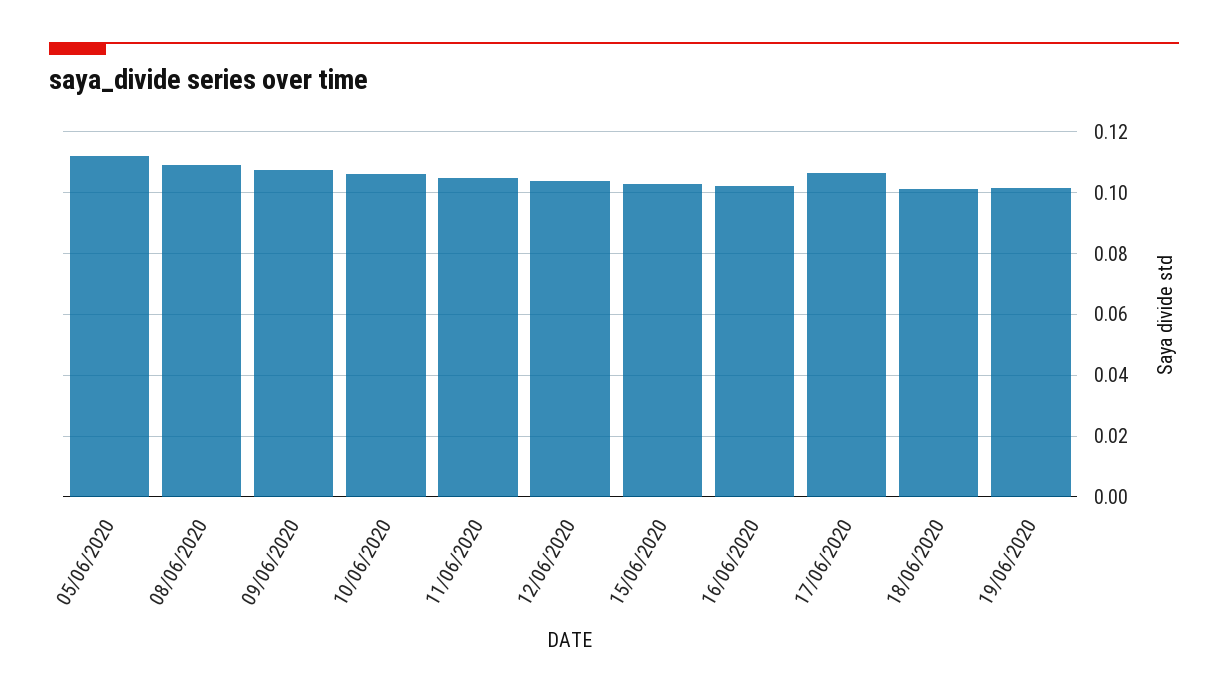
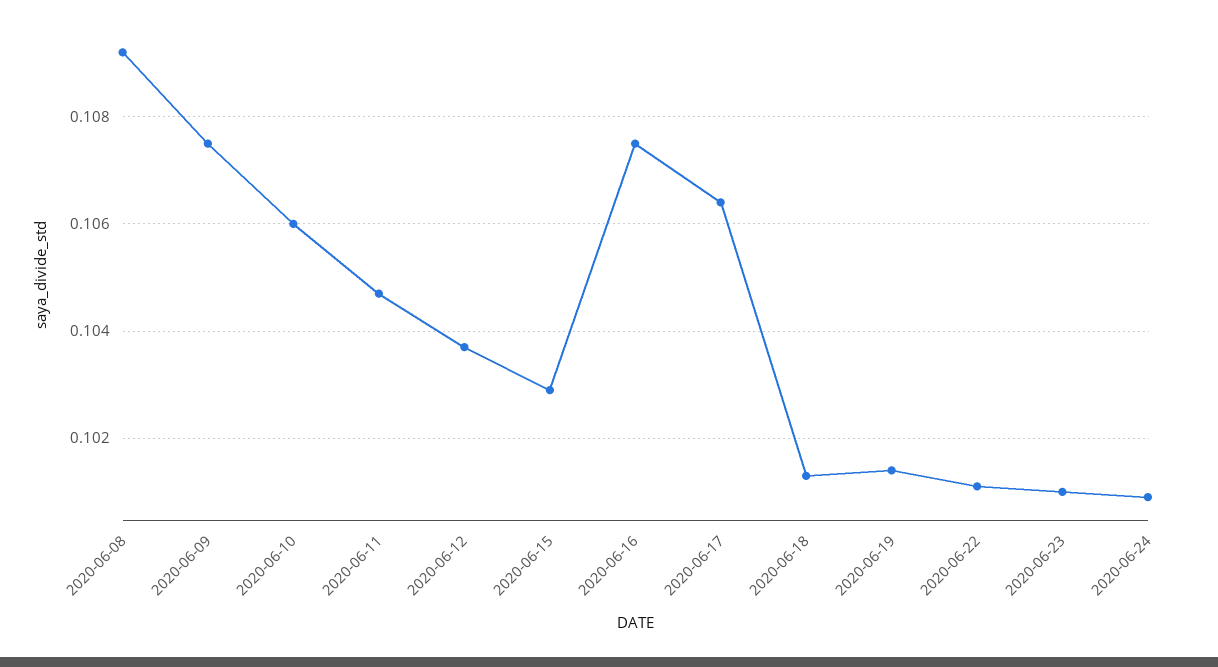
05/06/2020: 0.112 -> none
16/06/2020: 0.102 -> 0.1075
2020-06-22: none -> 0.101
2020-06-23: none -> 0.101
2020-06-24: none -> 0.101

